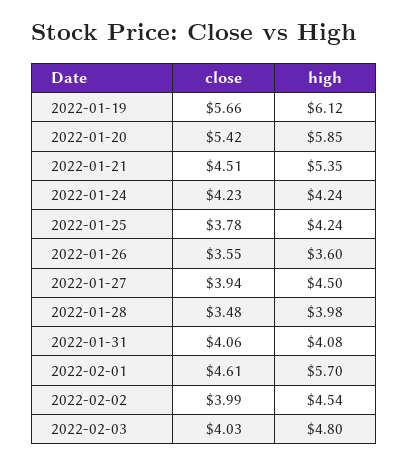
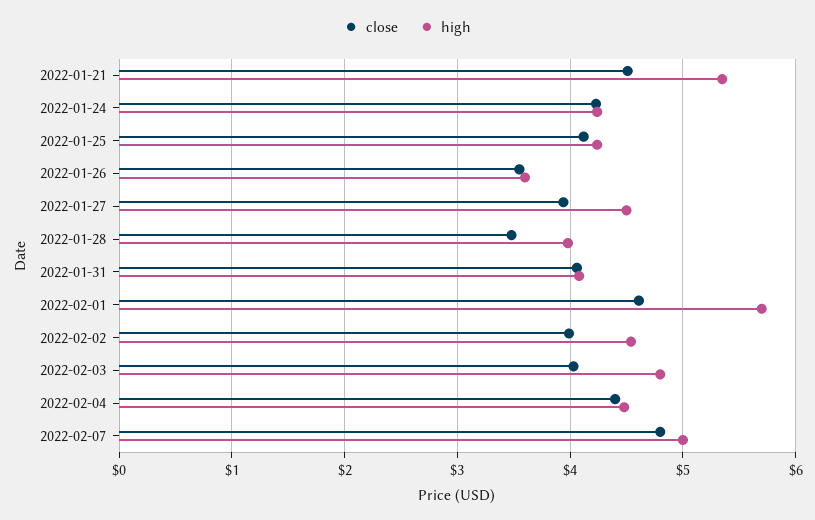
close, 2022-01-19: 5.66 -> none
high, 2022-01-19: 6.12 -> none
close, 2022-01-20: 5.42 -> none
high, 2022-01-20: 5.85 -> none
close, 2022-01-25: 3.78 -> 4.1
close, 2022-02-04: none -> 4.4
high, 2022-02-04: none -> 4.5
close, 2022-02-07: none -> 4.8
high, 2022-02-07: none -> 5

